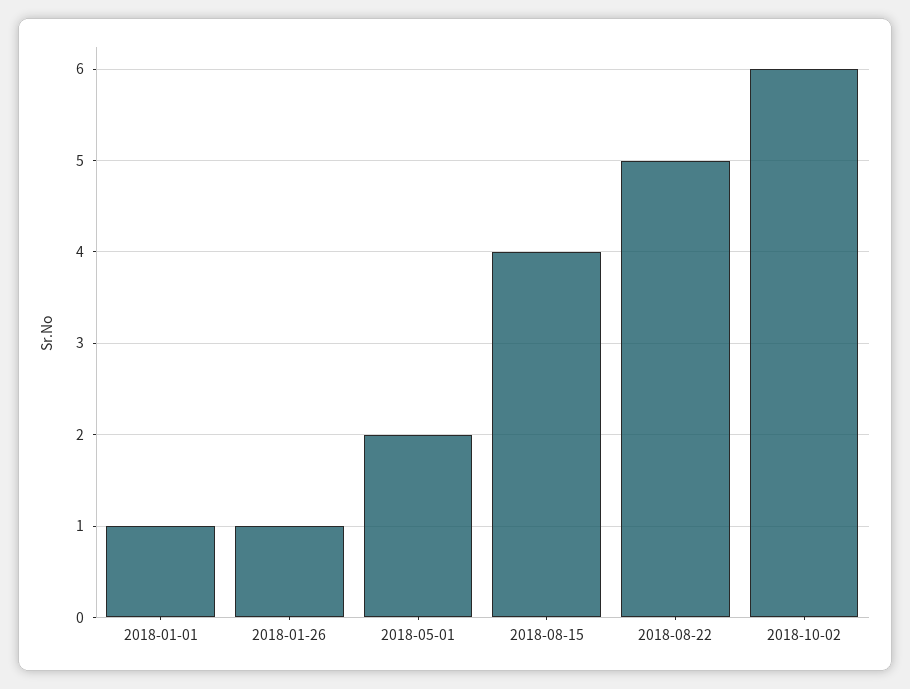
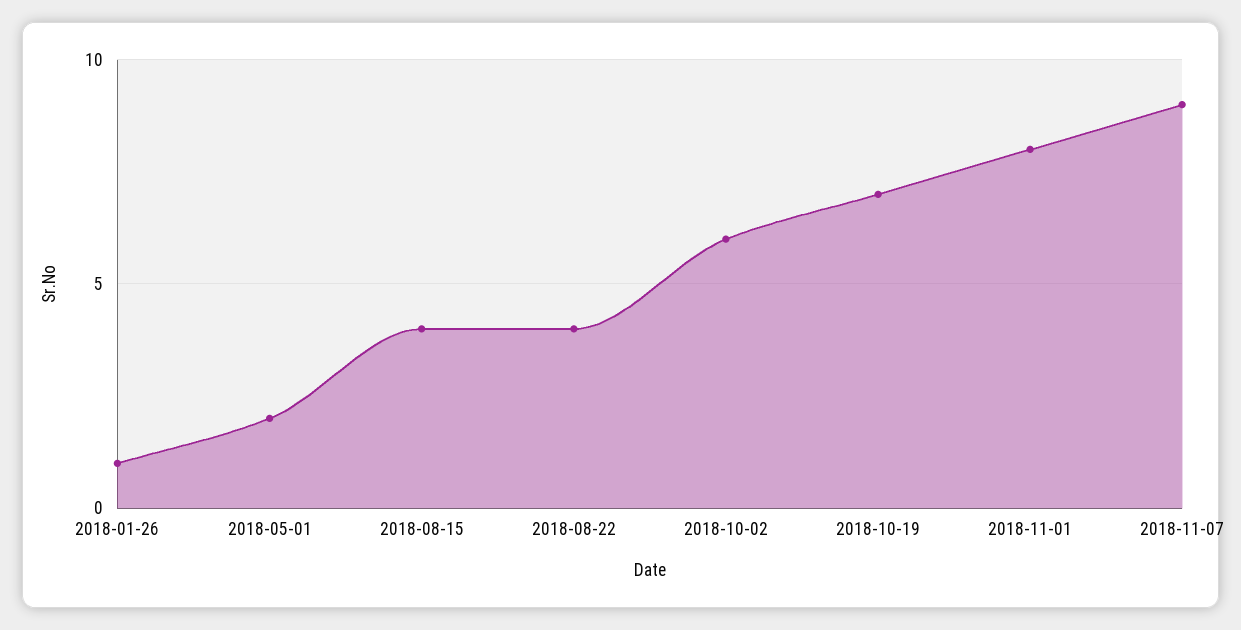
2018-01-01: 1 -> none
2018-08-22: 5 -> 4
2018-10-19: none -> 7
2018-11-01: none -> 8
2018-11-07: none -> 9

